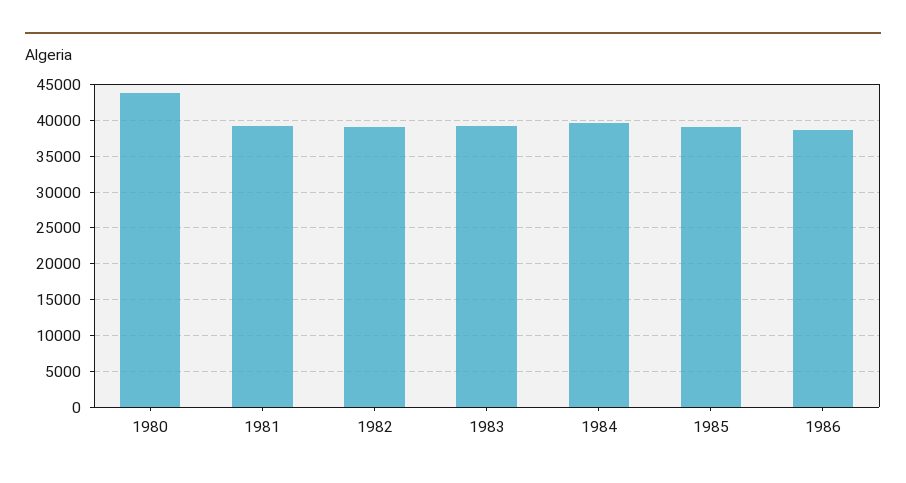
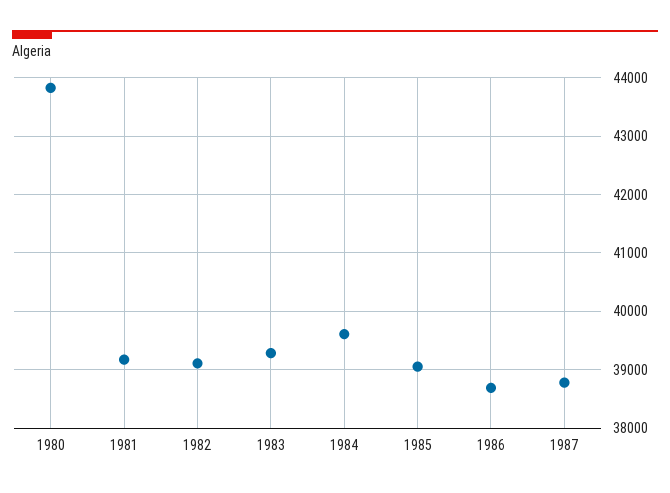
1987: none -> 38800

